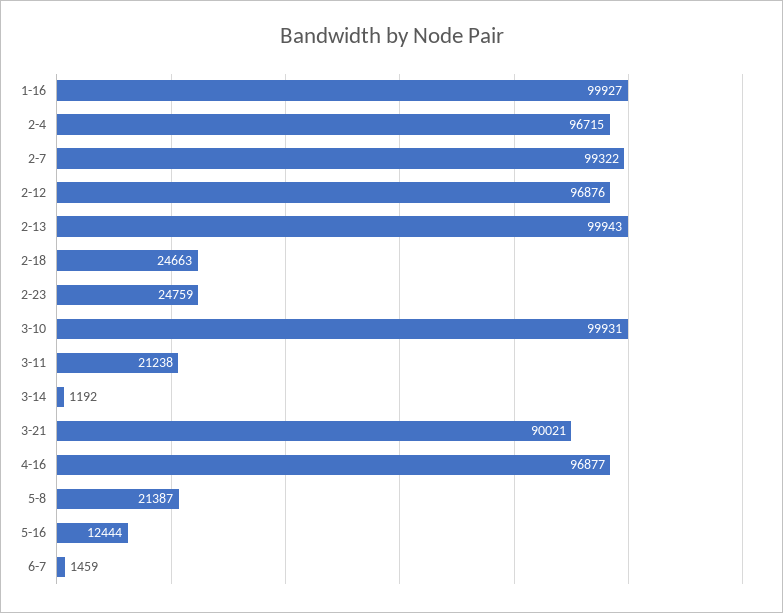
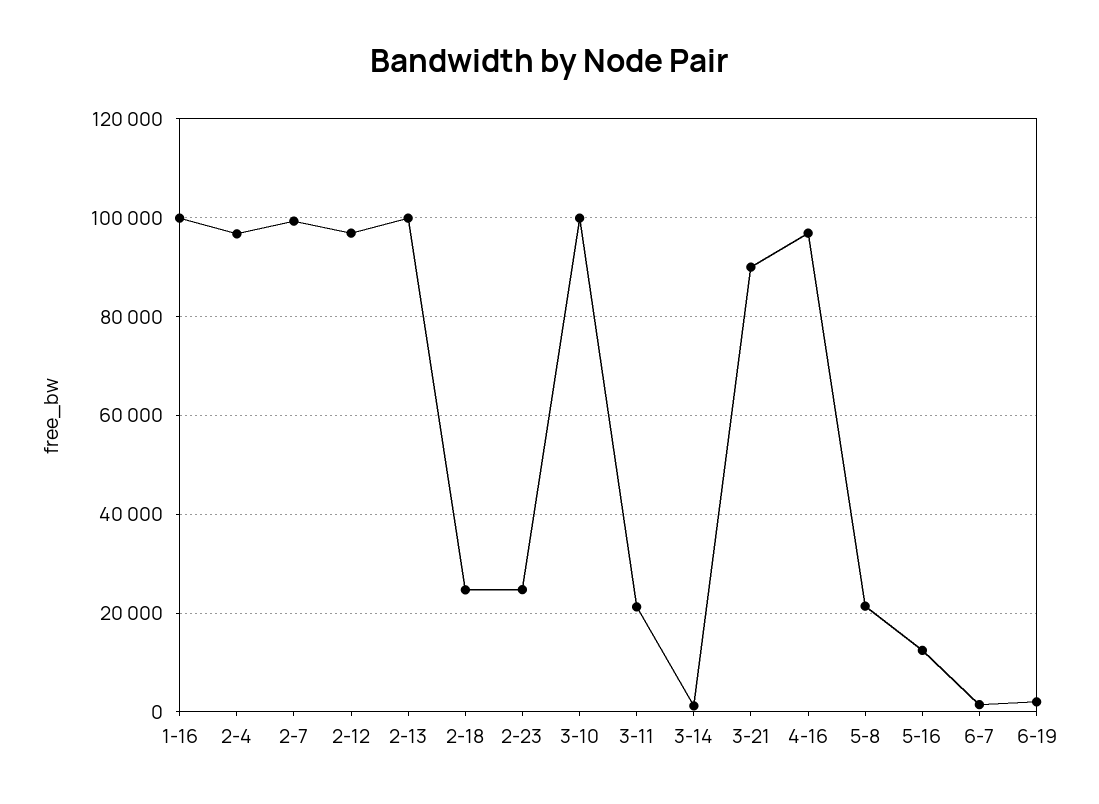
6-19: none -> 2000

